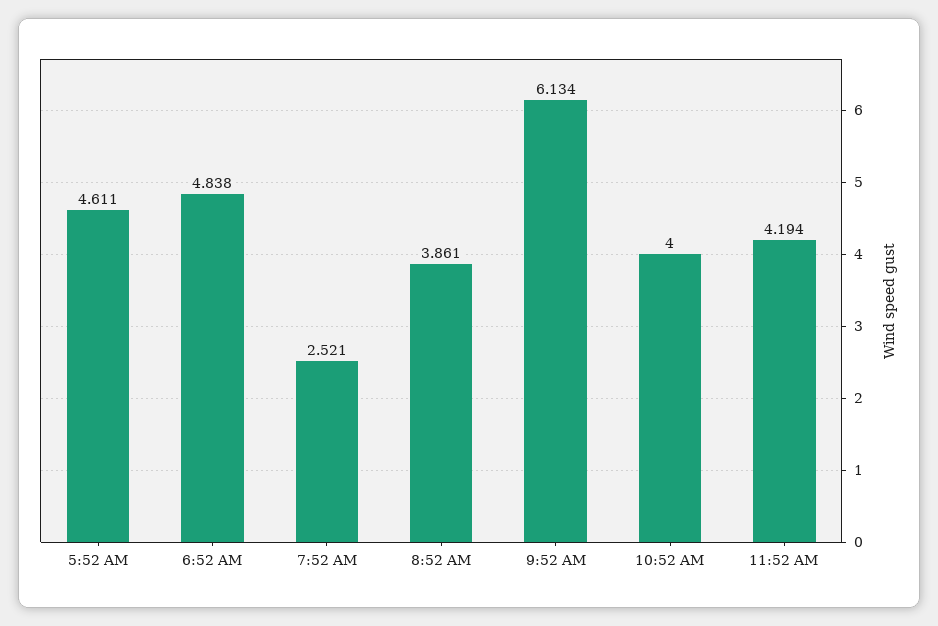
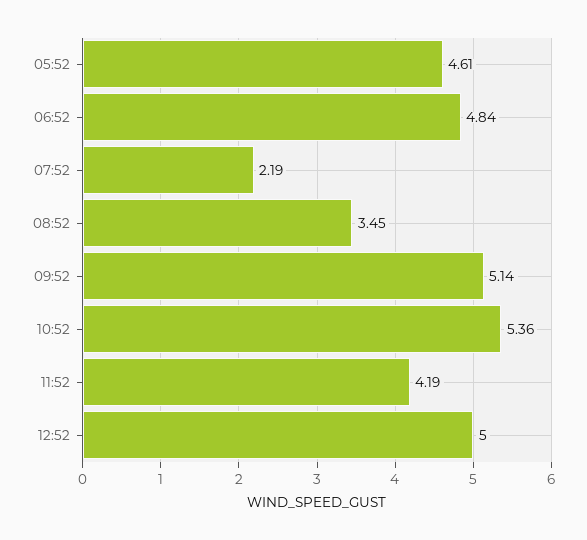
7:52 AM: 2.521 -> 2.19
8:52 AM: 3.861 -> 3.45
9:52 AM: 6.134 -> 5.14
10:52 AM: 4 -> 5.36
12:52: none -> 5

